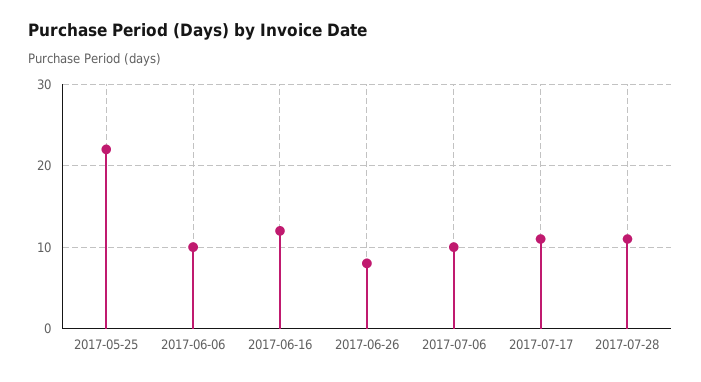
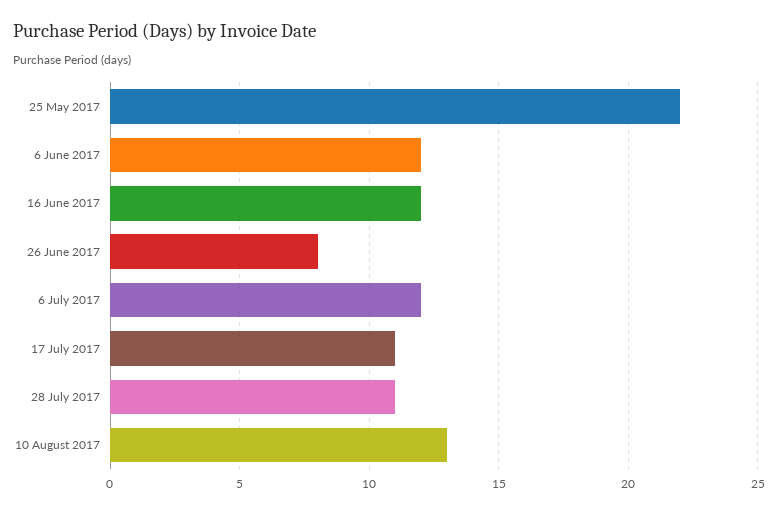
2017-06-06: 10 -> 12
2017-07-06: 10 -> 12
10 August 2017: none -> 13

